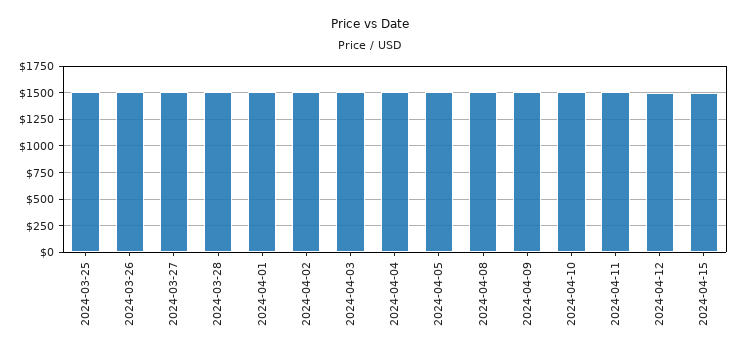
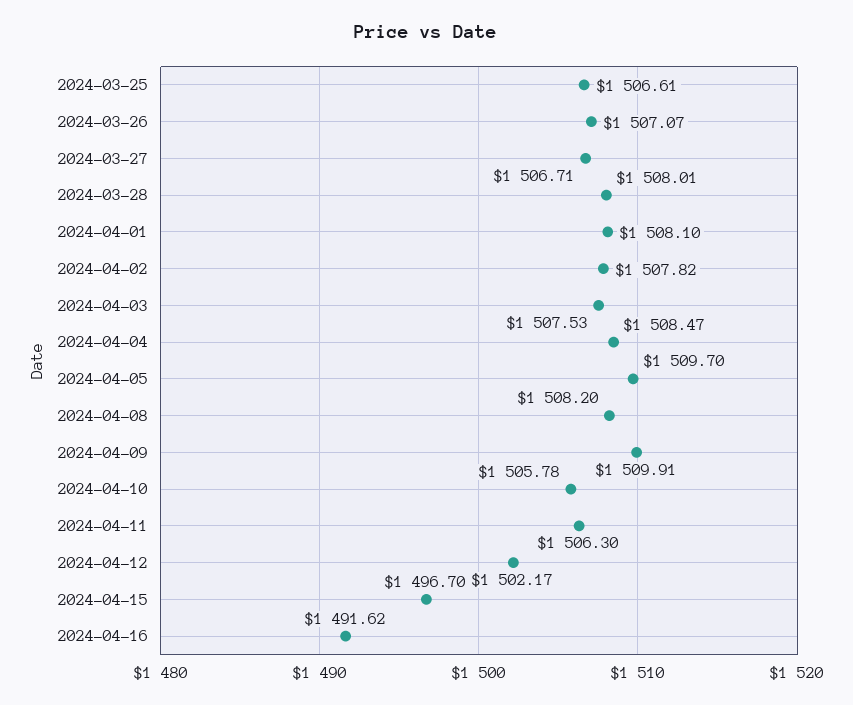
2024-04-16: none -> 1491.62

